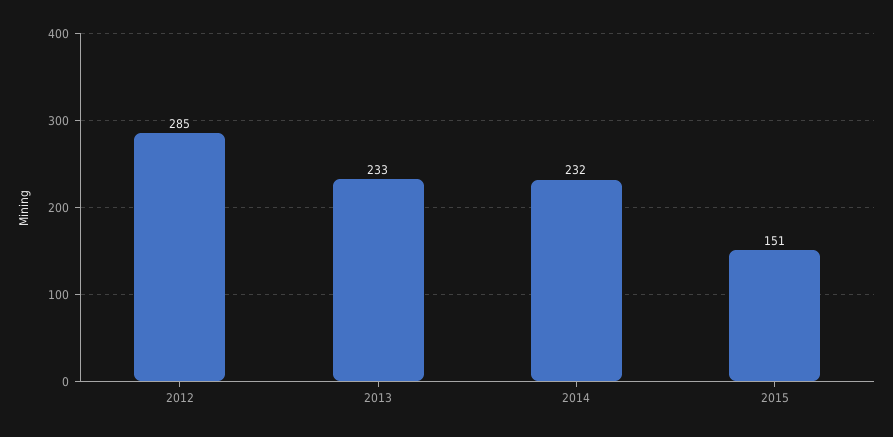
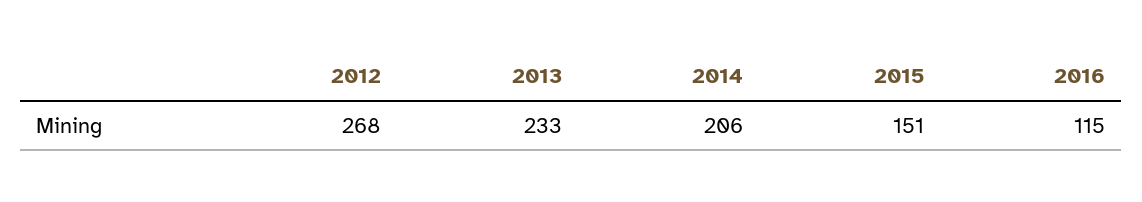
2012: 285 -> 268
2014: 232 -> 206
2016: none -> 115

